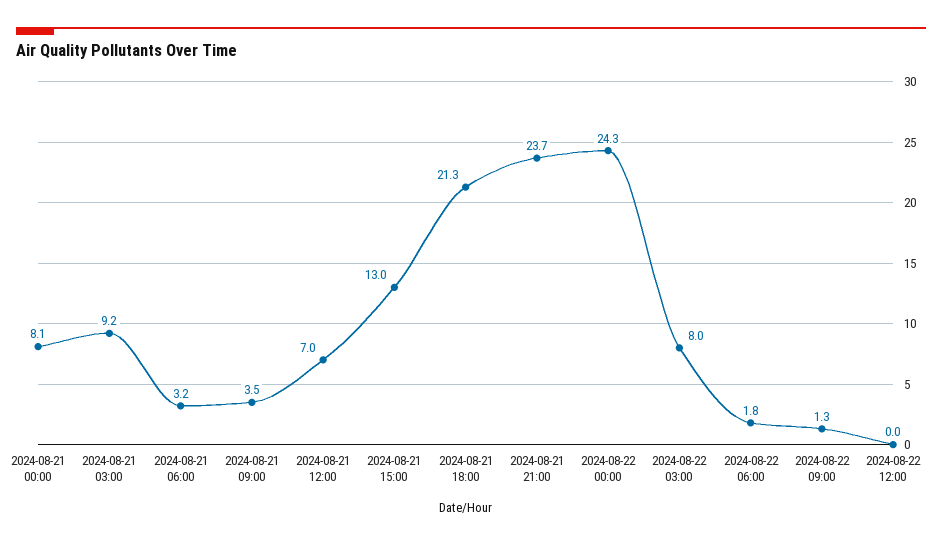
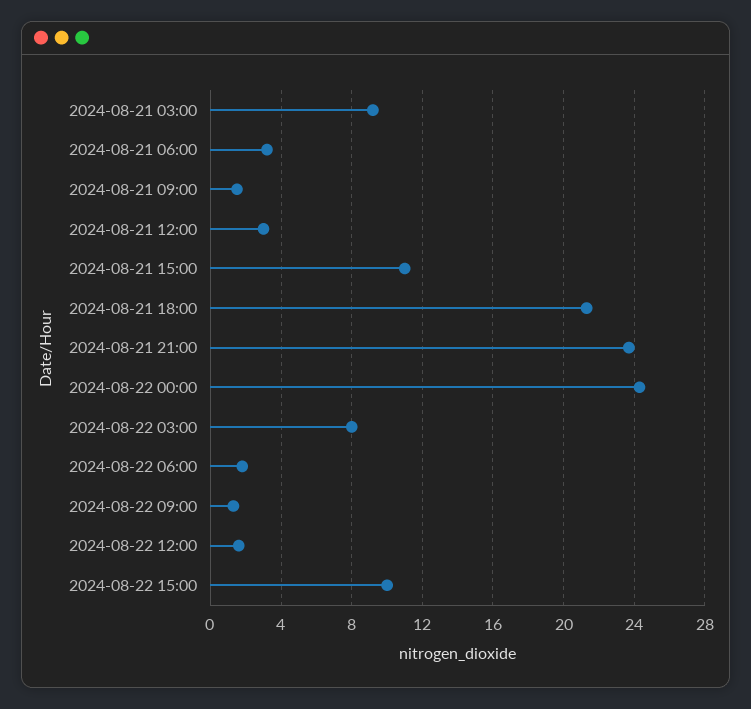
2024-08-21 00:00: 8.1 -> none
2024-08-21 09:00: 3.5 -> 1.5
2024-08-21 12:00: 7 -> 3
2024-08-21 15:00: 13 -> 11
2024-08-22 12:00: 0 -> 1.5
2024-08-22 15:00: none -> 10

